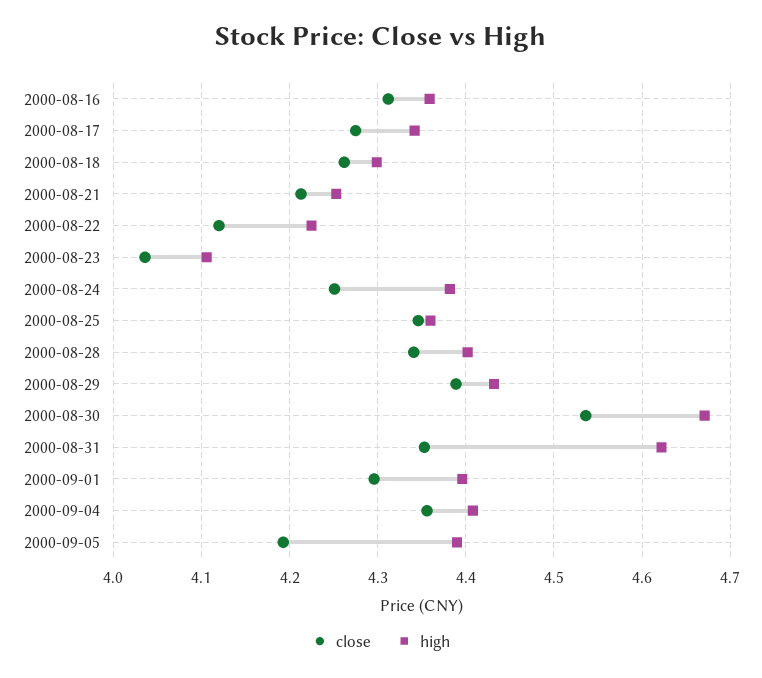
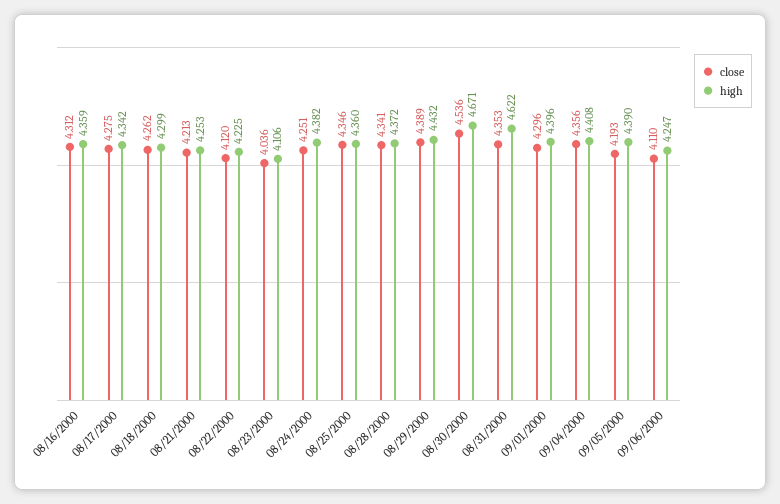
high, 2000-08-28: 4.4 -> 4.372
close, 09/06/2000: none -> 4.11
high, 09/06/2000: none -> 4.247

